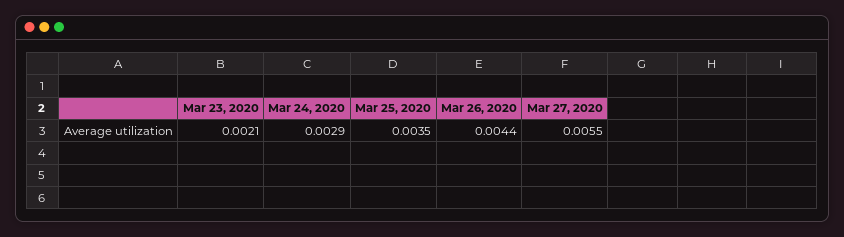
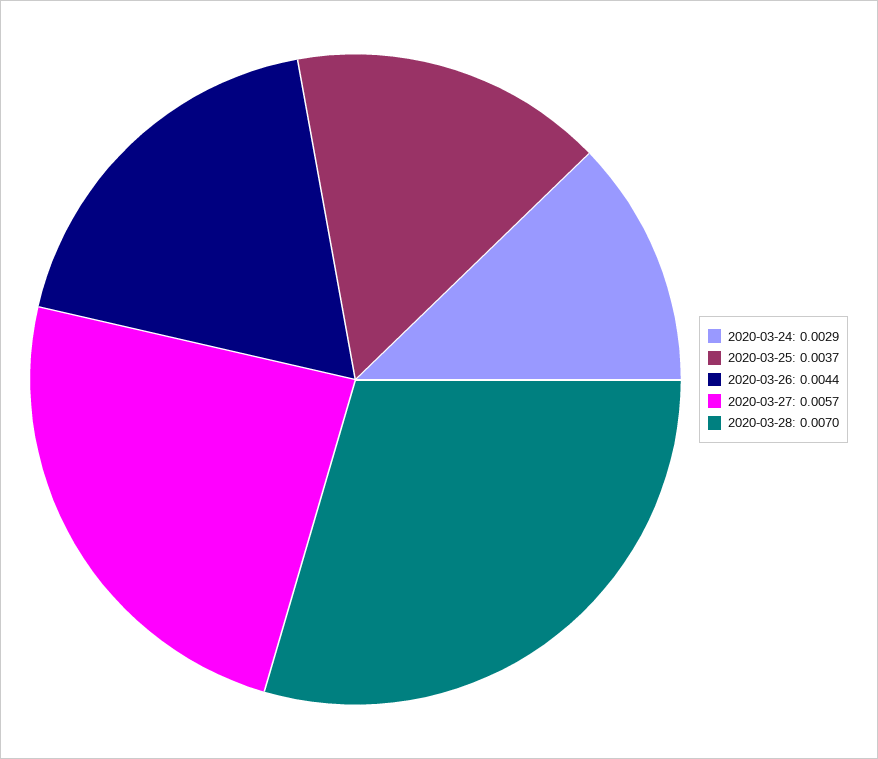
Mar 23, 2020: 0.0021 -> none
Mar 25, 2020: 0.0035 -> 0.0037
Mar 27, 2020: 0.0055 -> 0.0057
2020-03-28: none -> 0.007

